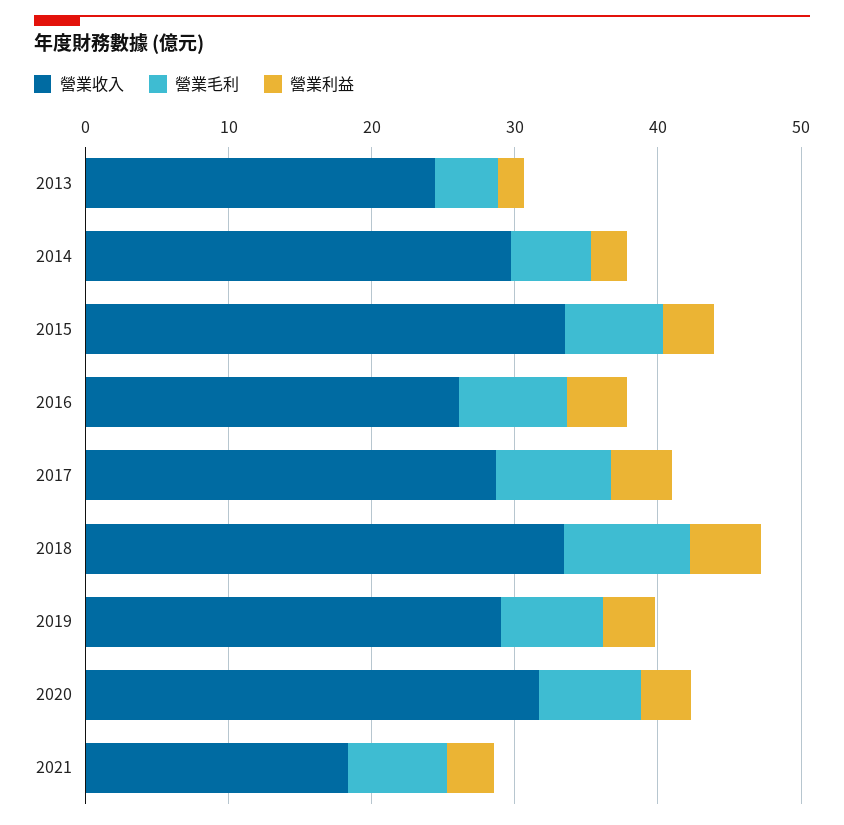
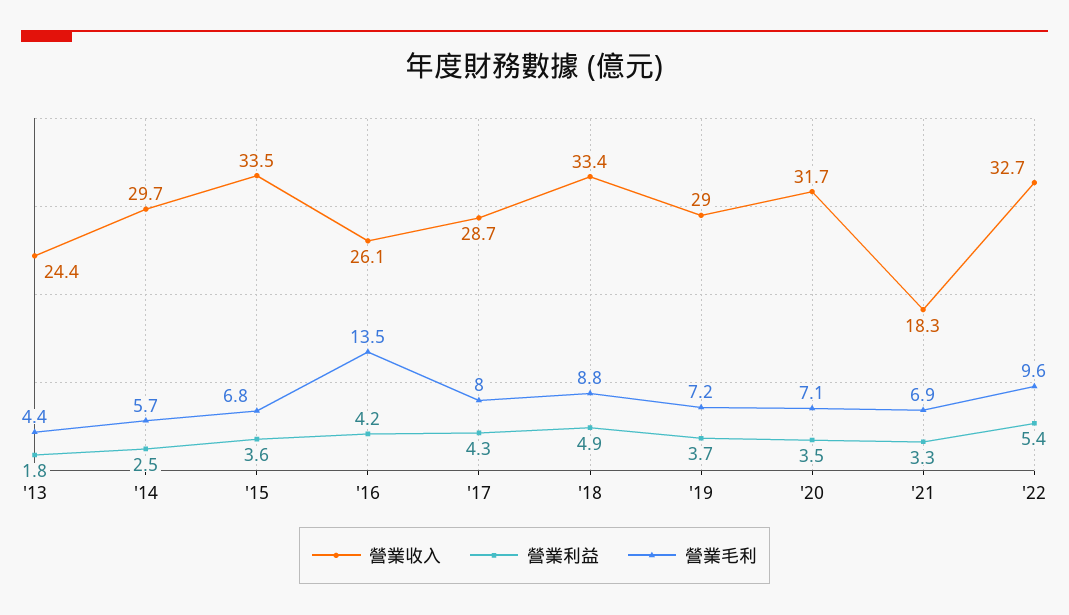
營業毛利, 2016: 8 -> 13.5
營業收入, '22: none -> 32.7
營業利益, '22: none -> 5.4
營業毛利, '22: none -> 9.6

